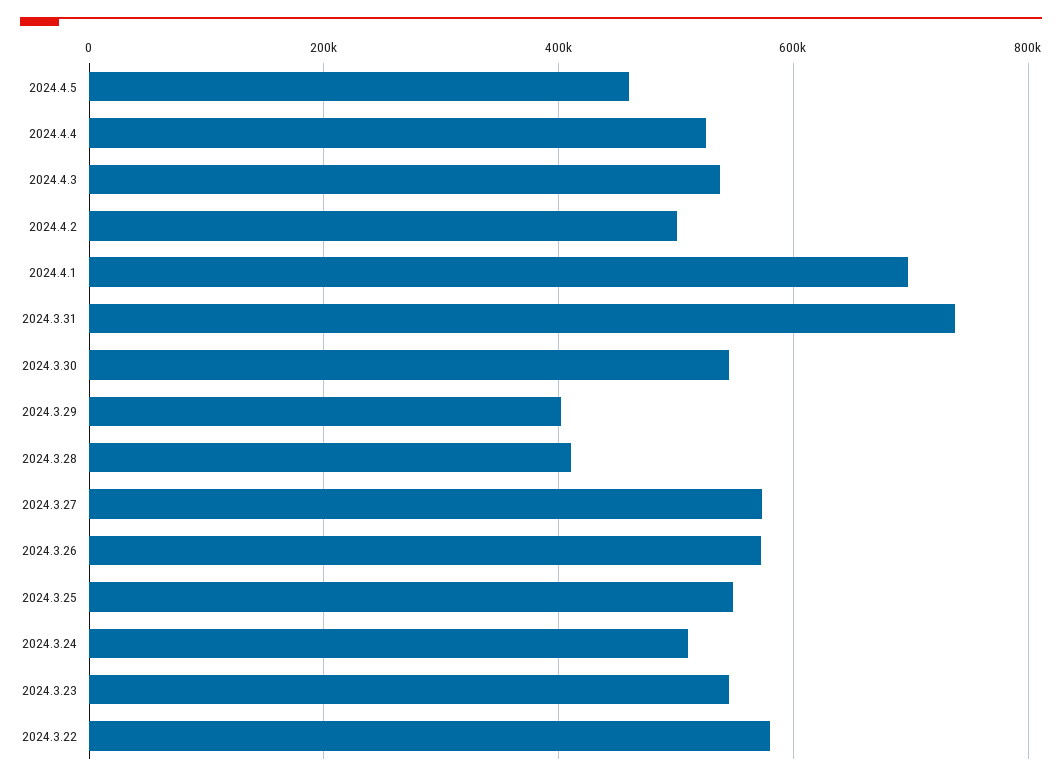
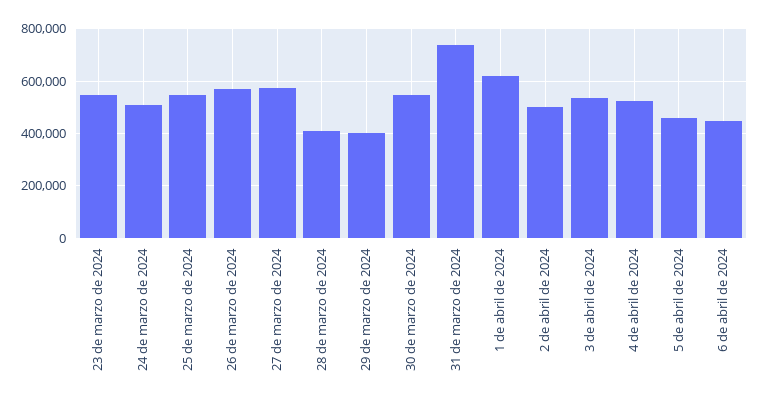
2024.4.1: 700000 -> 625000
2024.3.22: 580000 -> none
6 de abril de 2024: none -> 450000

